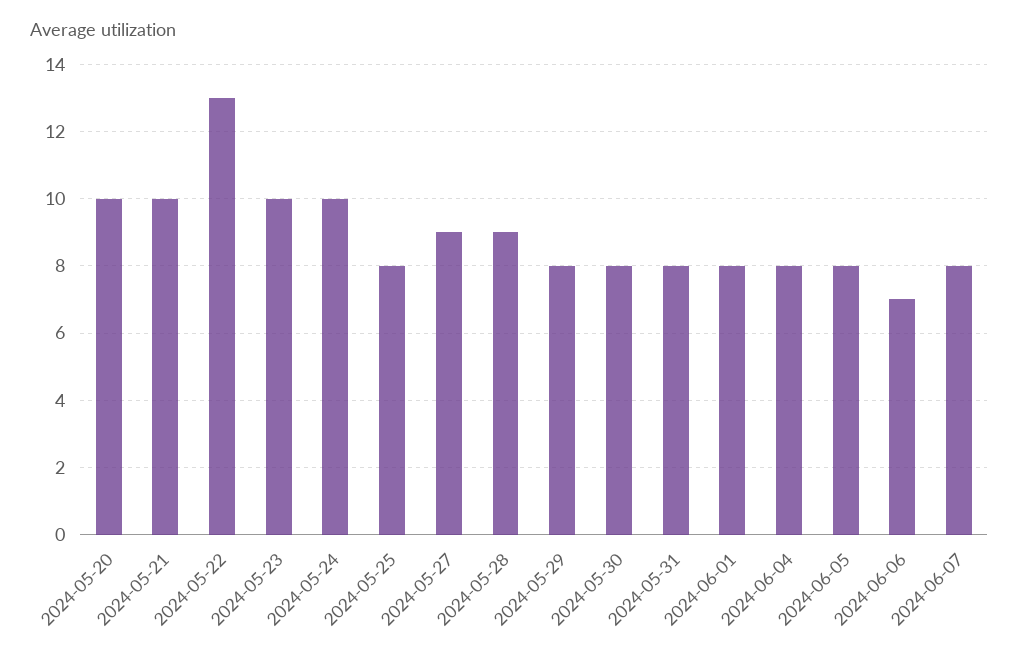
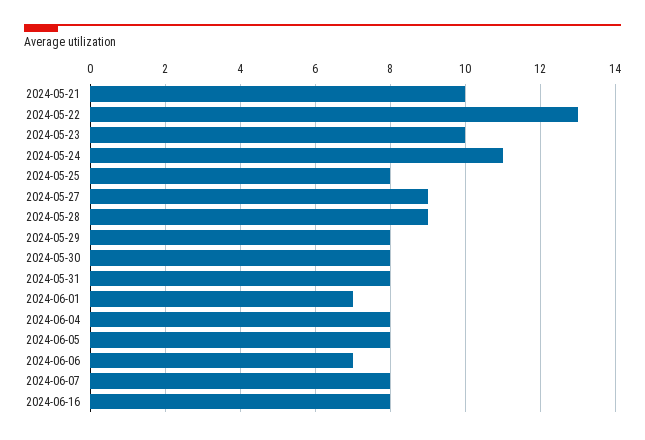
2024-05-20: 10 -> none
2024-05-24: 10 -> 11
2024-06-01: 8 -> 7
2024-06-16: none -> 8

